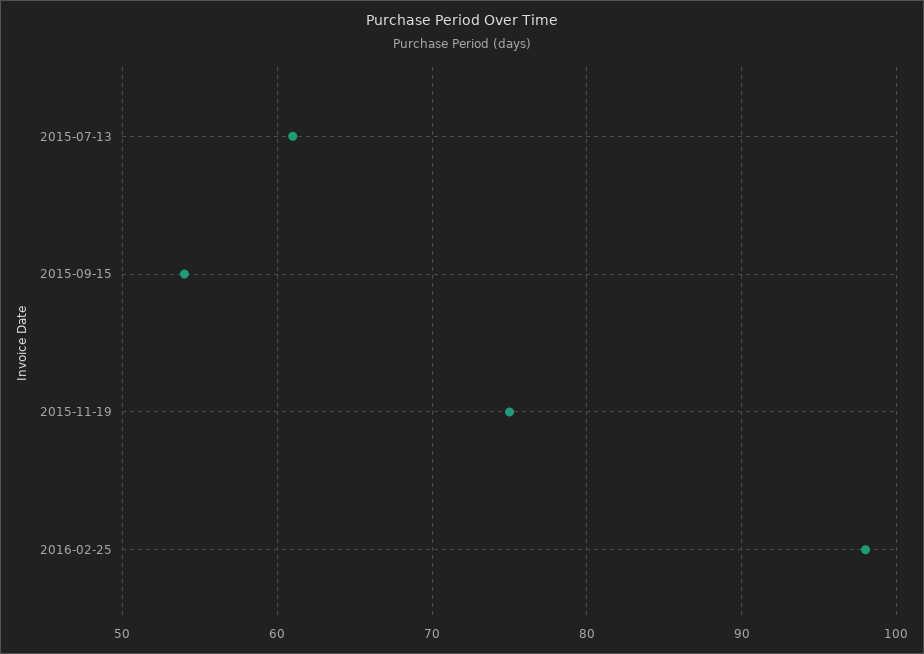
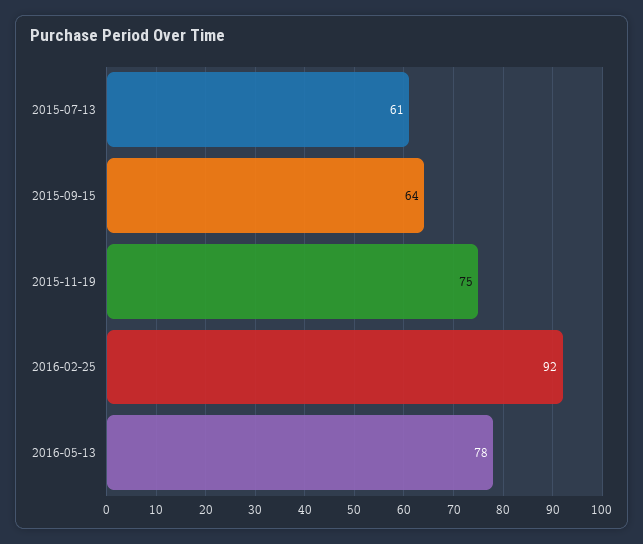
2015-09-15: 54 -> 64
2016-02-25: 98 -> 92
2016-05-13: none -> 78

